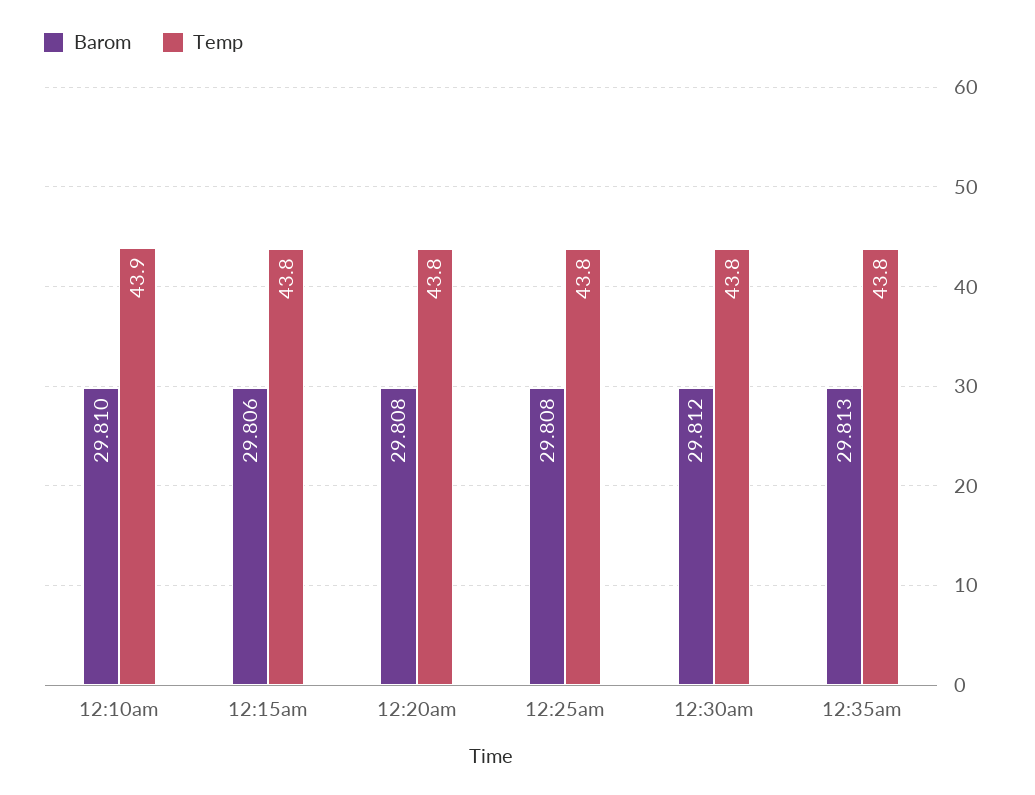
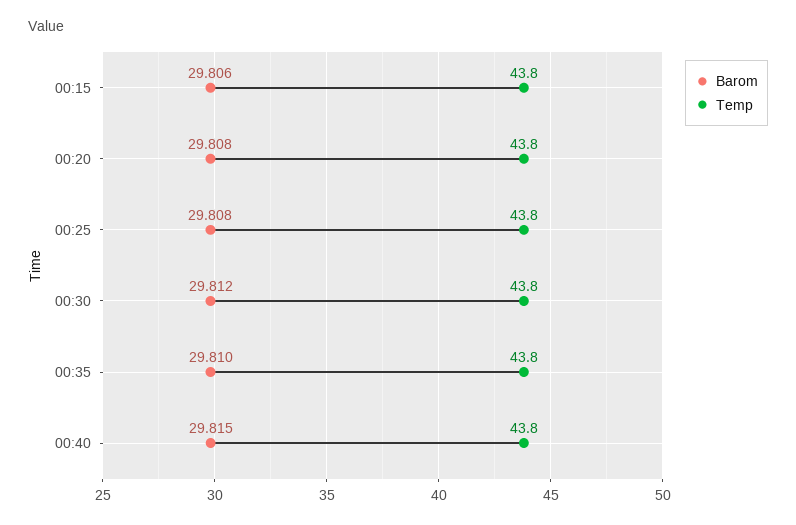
Barom, 12:10am: 29.81 -> none
Temp, 12:10am: 43.9 -> none
Barom, 12:35am: 29.813 -> 29.81
Barom, 00:40: none -> 29.815
Temp, 00:40: none -> 43.8

